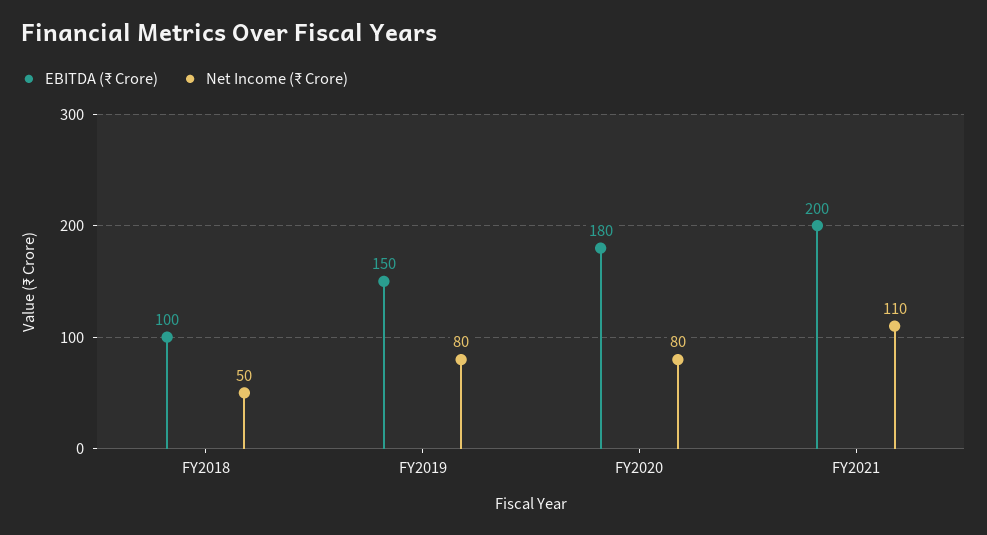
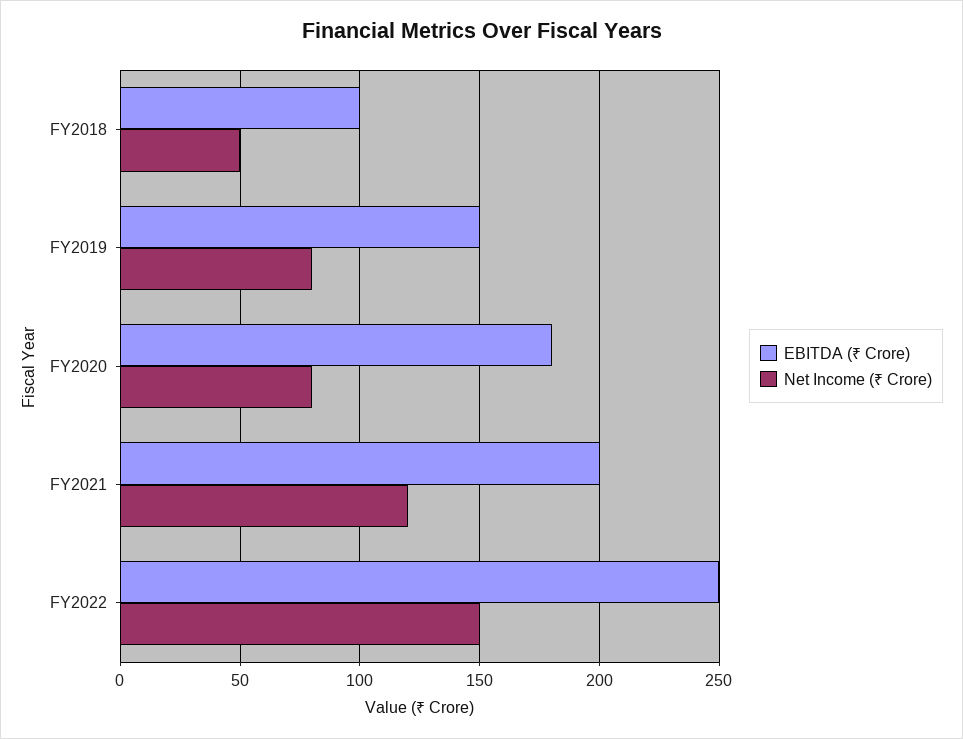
Net Income (₹ Crore), FY2021: 110 -> 120
EBITDA (₹ Crore), FY2022: none -> 250
Net Income (₹ Crore), FY2022: none -> 150

